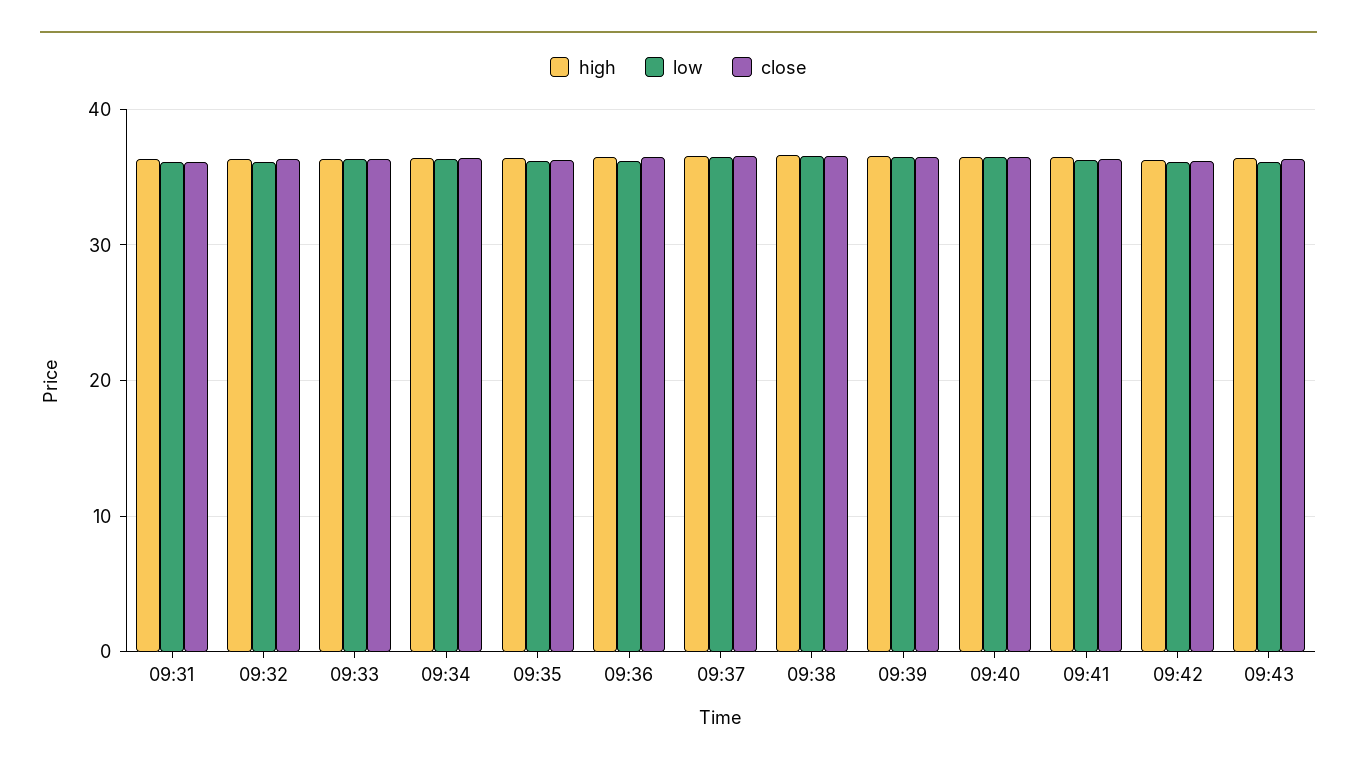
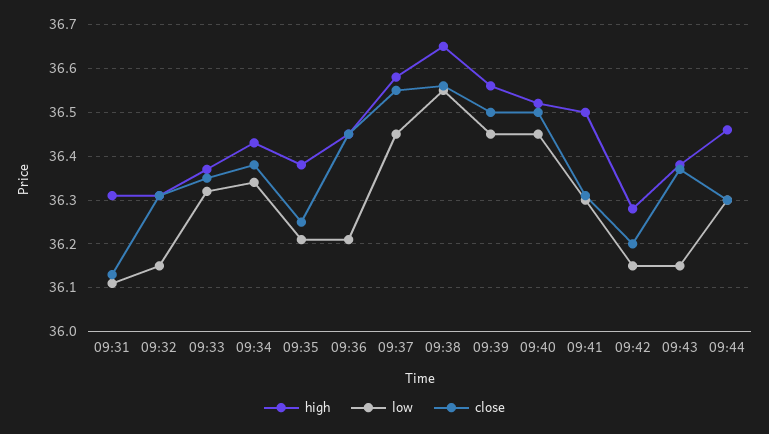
high, 09:44: none -> 36.45
low, 09:44: none -> 36.3
close, 09:44: none -> 36.3

